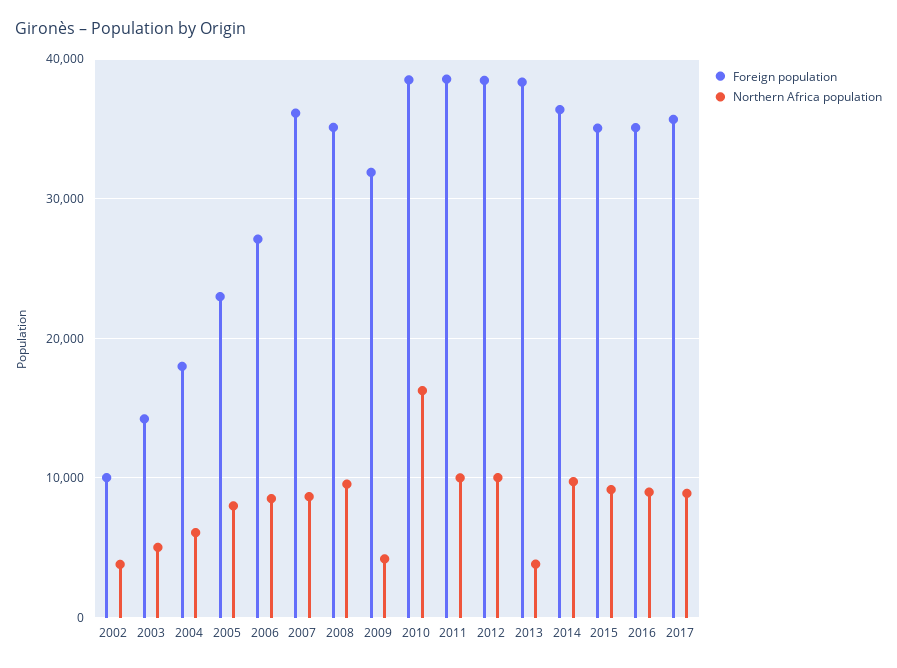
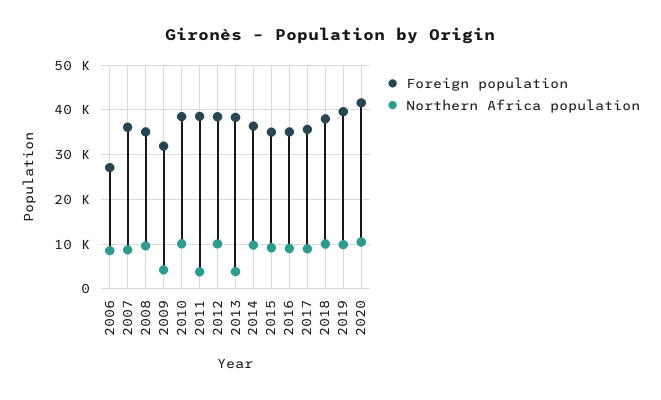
Foreign population, 2002: 10000 -> none
Northern Africa population, 2002: 4000 -> none
Foreign population, 2003: 14000 -> none
Northern Africa population, 2003: 5000 -> none
Foreign population, 2004: 18000 -> none
Northern Africa population, 2004: 6000 -> none
Foreign population, 2005: 23000 -> none
Northern Africa population, 2005: 8000 -> none
Northern Africa population, 2010: 16000 -> 10000
Northern Africa population, 2011: 10000 -> 4000
Foreign population, 2018: none -> 38000
Northern Africa population, 2018: none -> 10000
Foreign population, 2019: none -> 40000
Northern Africa population, 2019: none -> 10000
Foreign population, 2020: none -> 42000
Northern Africa population, 2020: none -> 10000

